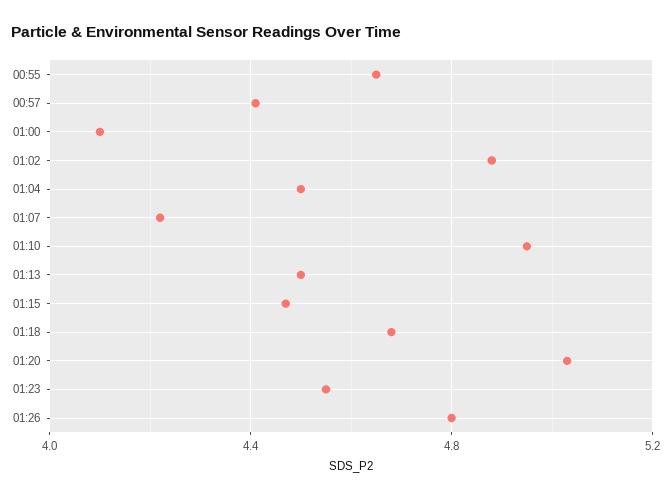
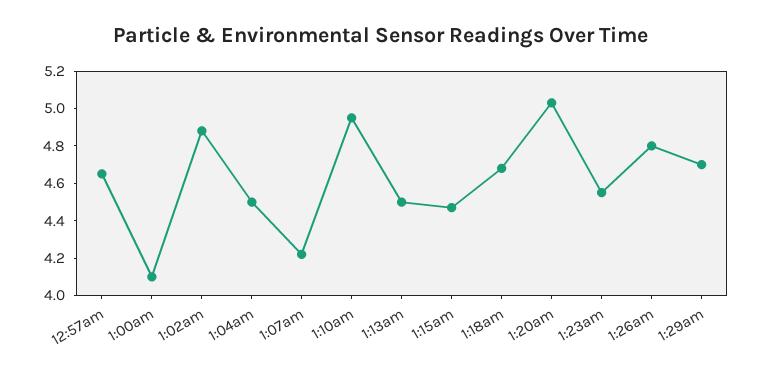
00:55: 4.65 -> none
00:57: 4.4 -> 4.65
1:29am: none -> 4.7

